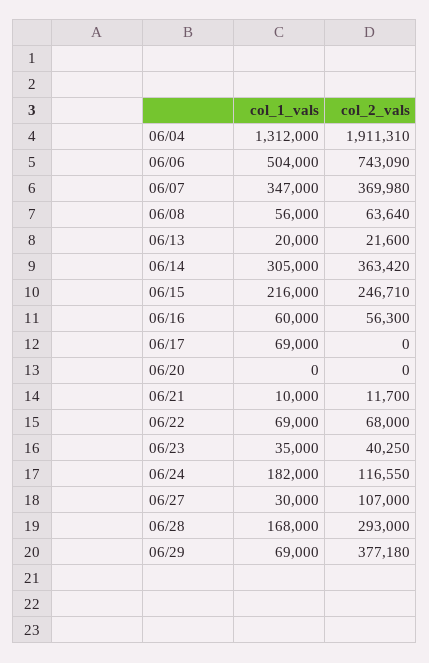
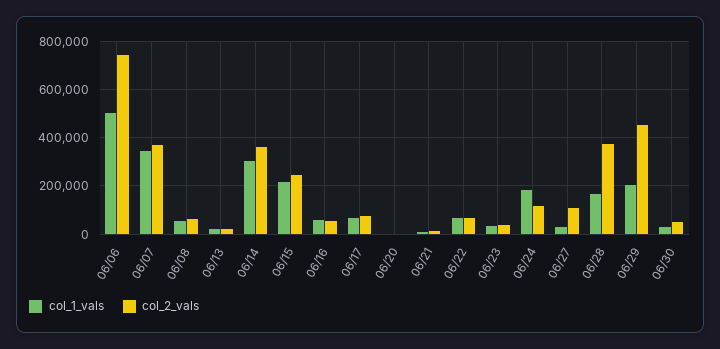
col_1_vals, 06/04: 1312000 -> none
col_2_vals, 06/04: 1911310 -> none
col_2_vals, 06/17: 0 -> 75000
col_2_vals, 06/28: 293000 -> 375000
col_1_vals, 06/29: 69000 -> 200000
col_2_vals, 06/29: 377180 -> 450000
col_1_vals, 06/30: none -> 25000
col_2_vals, 06/30: none -> 50000

